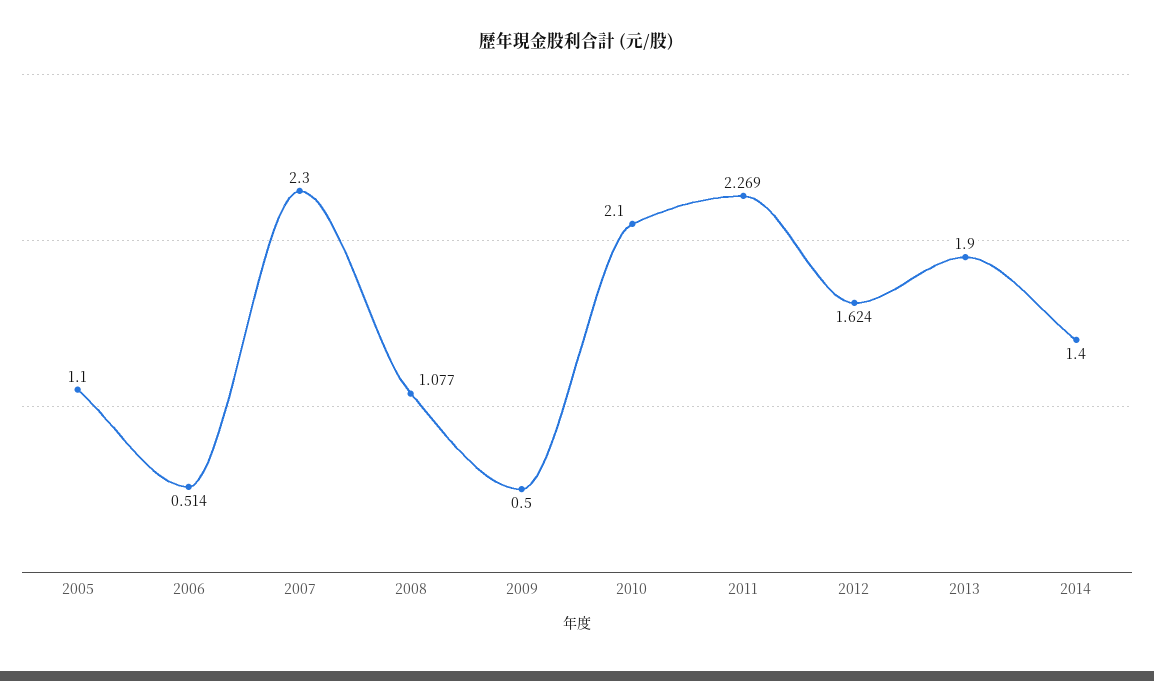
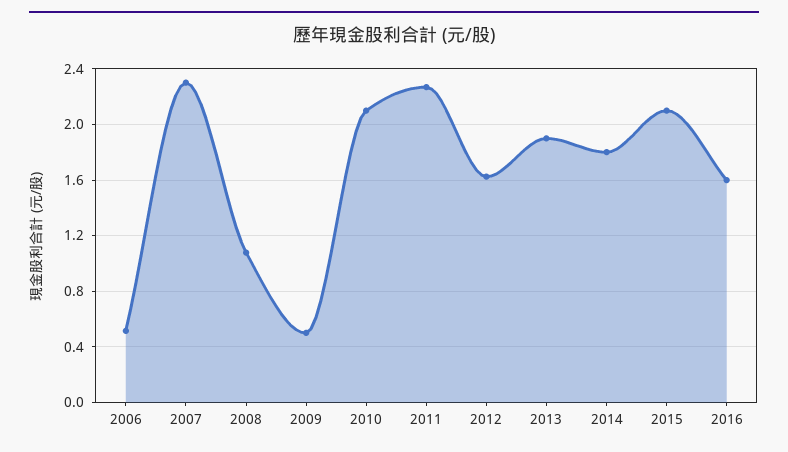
2005: 1.1 -> none
2014: 1.4 -> 1.8
2015: none -> 2.1
2016: none -> 1.6

